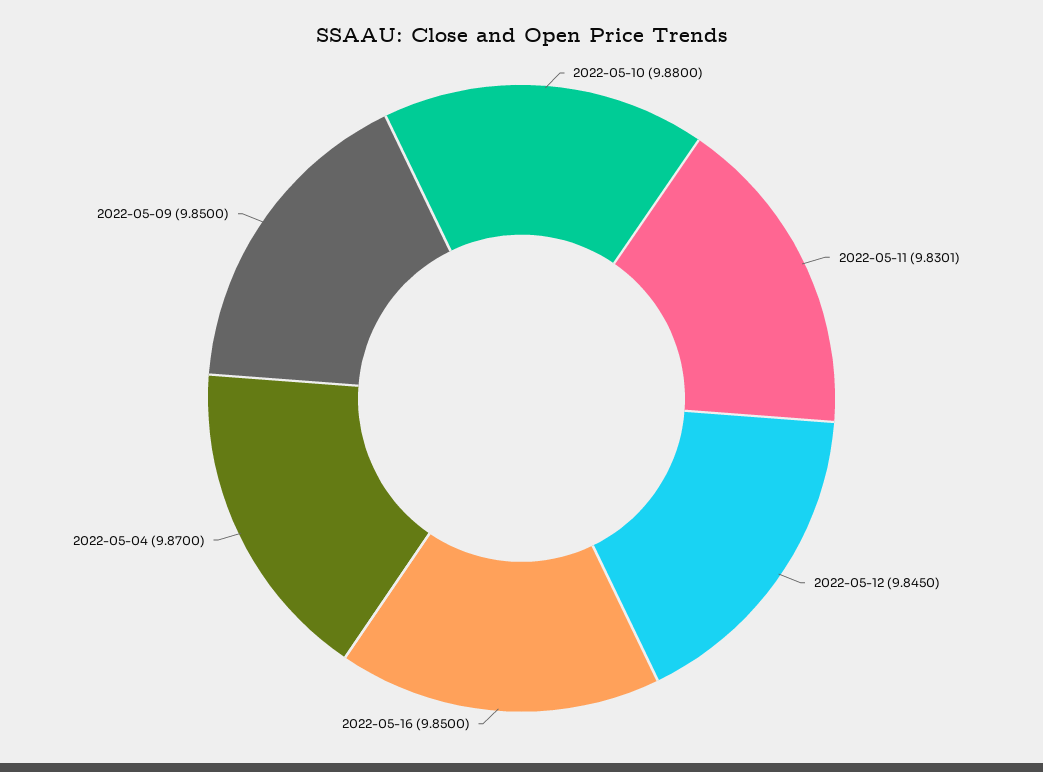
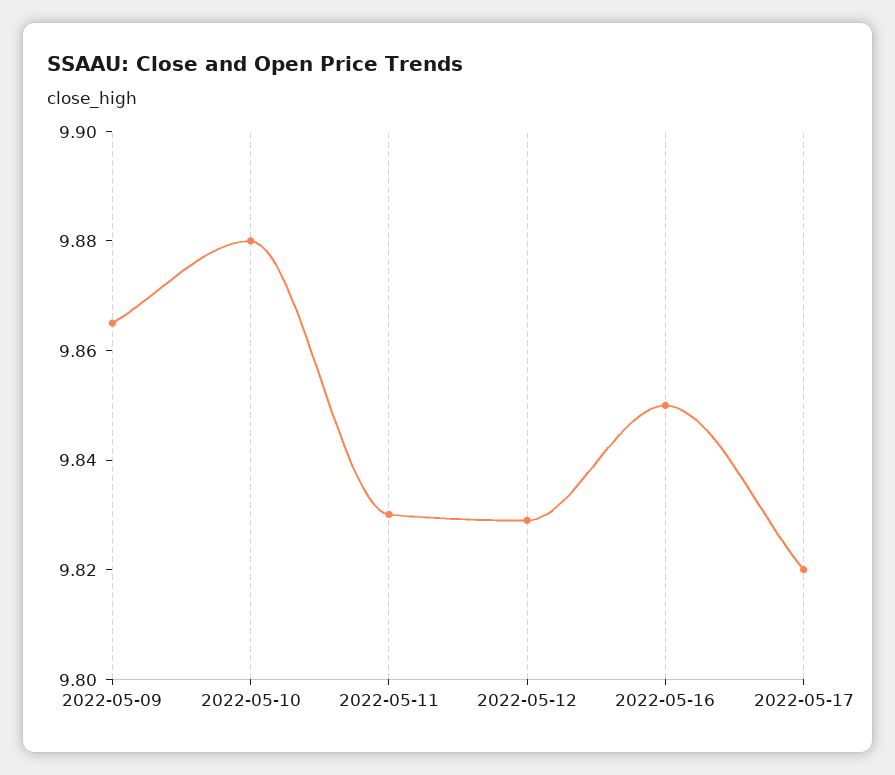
2022-05-12: 9.845 -> 9.83
2022-05-04: 9.87 -> none
2022-05-09: 9.85 -> 9.865
2022-05-17: none -> 9.82

